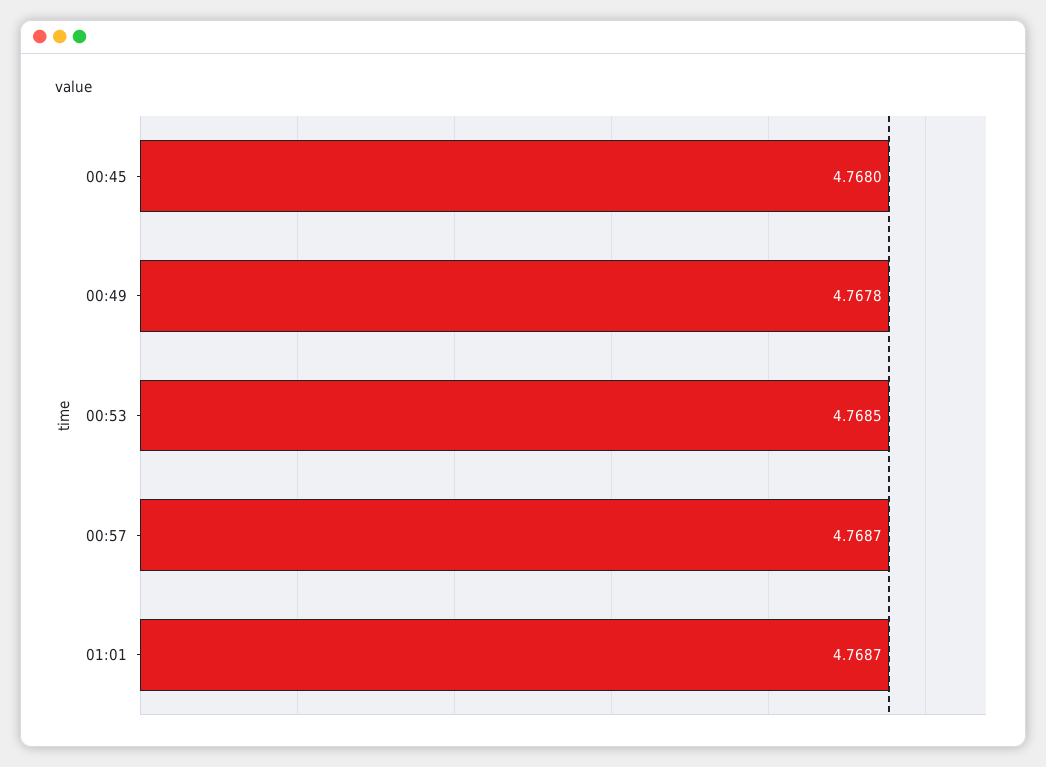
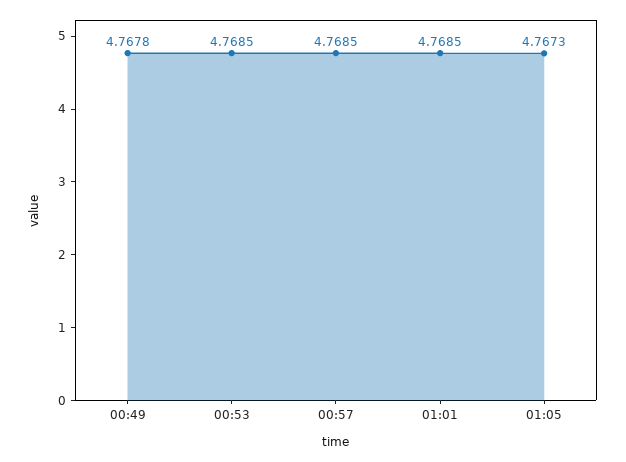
00:45: 4.768 -> none
00:57: 4.7687 -> 4.7685
01:01: 4.7687 -> 4.7685
01:05: none -> 4.7673

